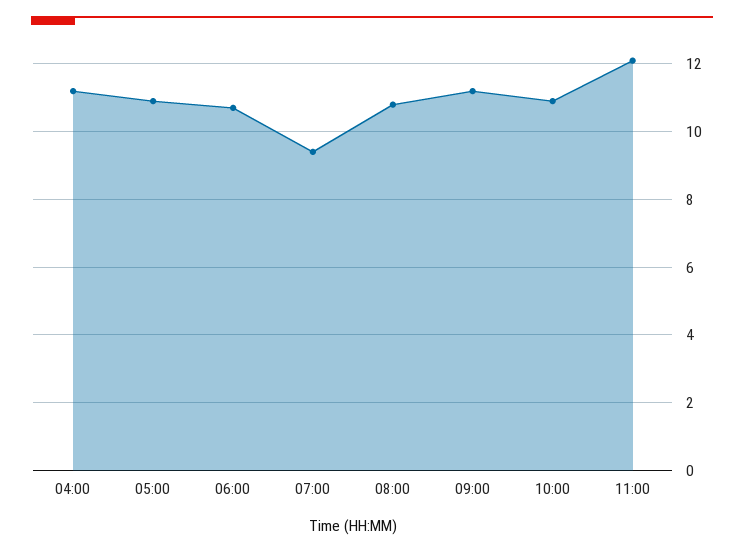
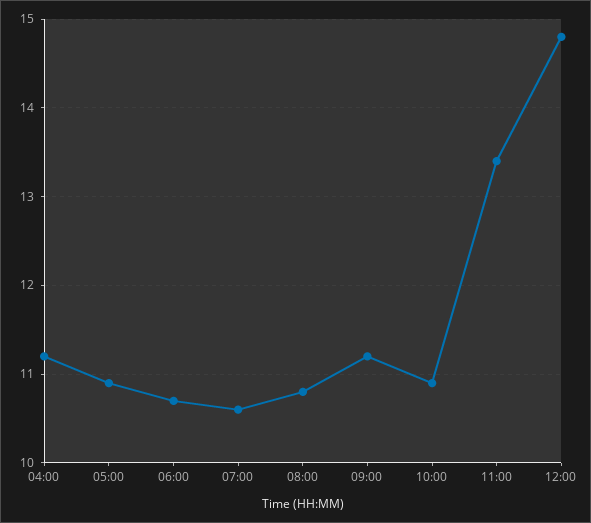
07:00: 9.5 -> 10.6
11:00: 12 -> 13.4
12:00: none -> 14.8

